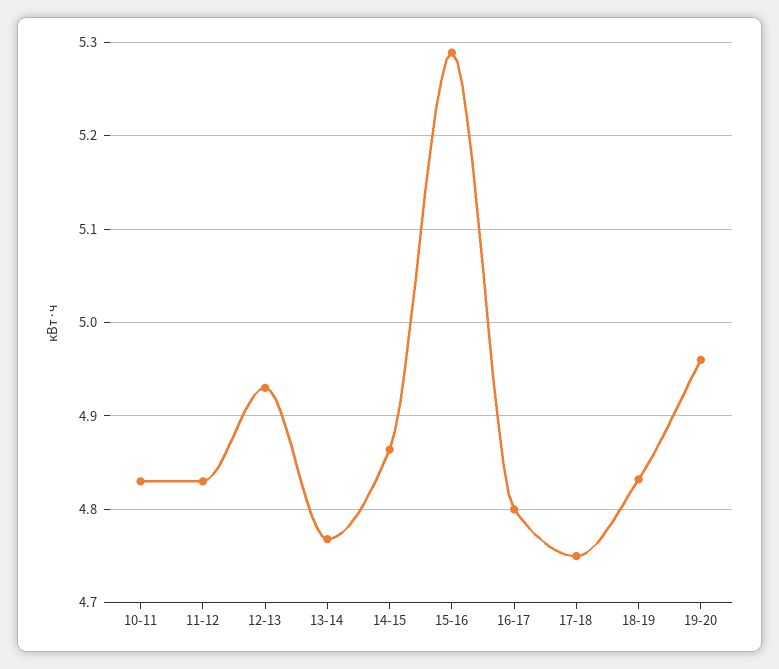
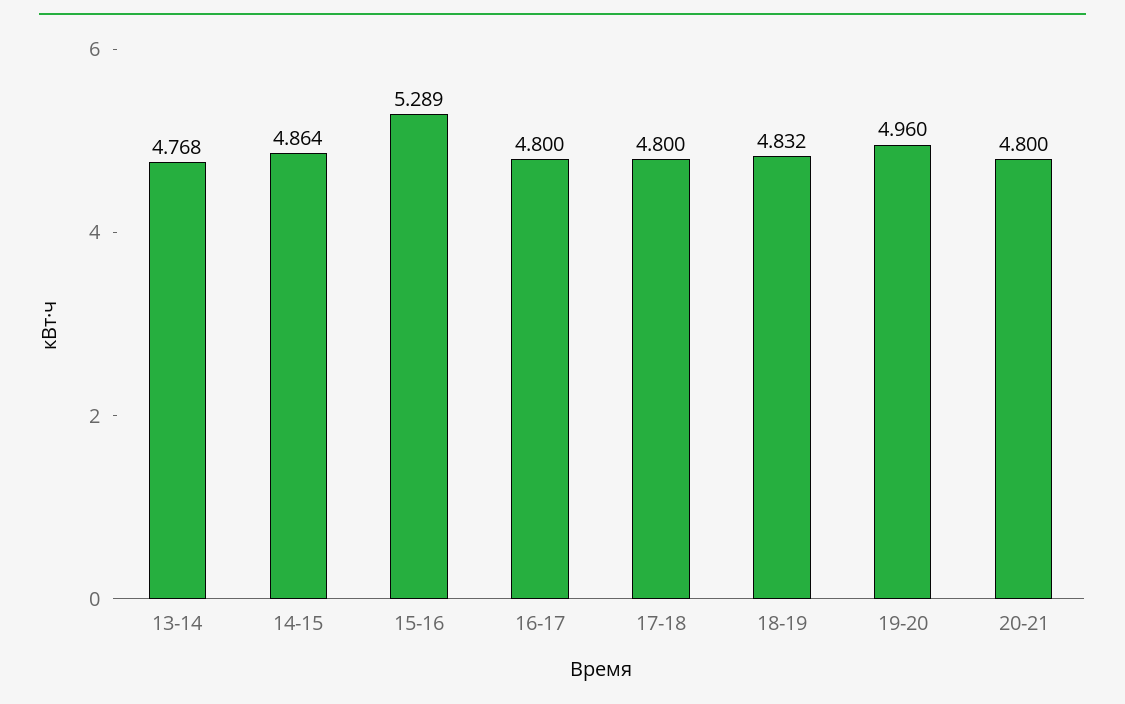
10-11: 4.83 -> none
11-12: 4.83 -> none
12-13: 4.93 -> none
17-18: 4.75 -> 4.8
20-21: none -> 4.8

